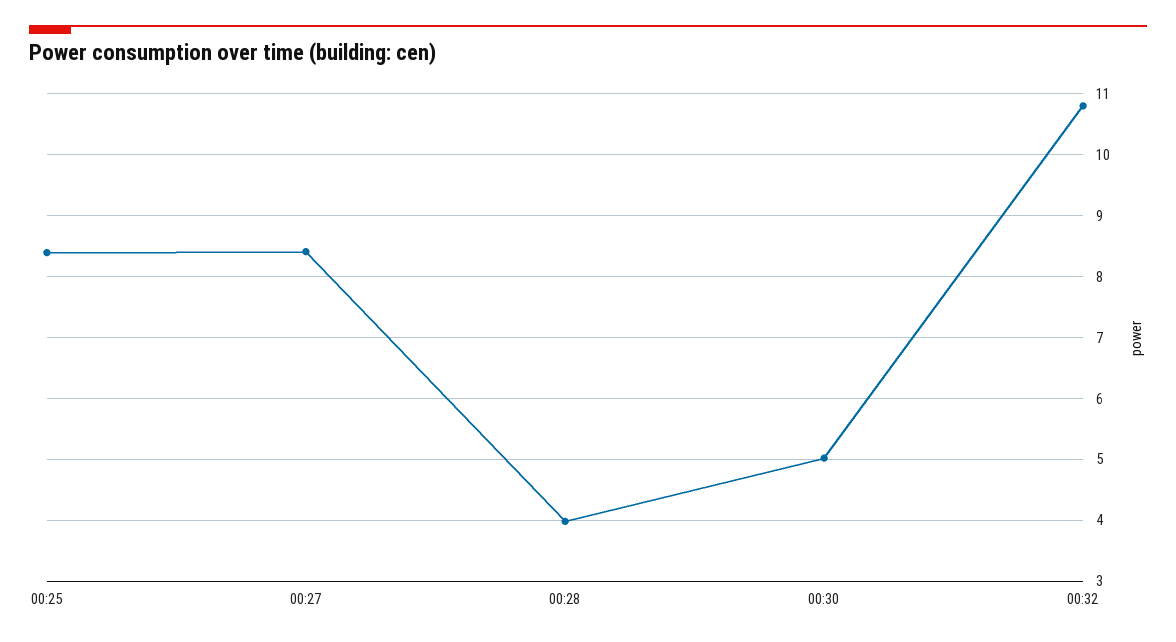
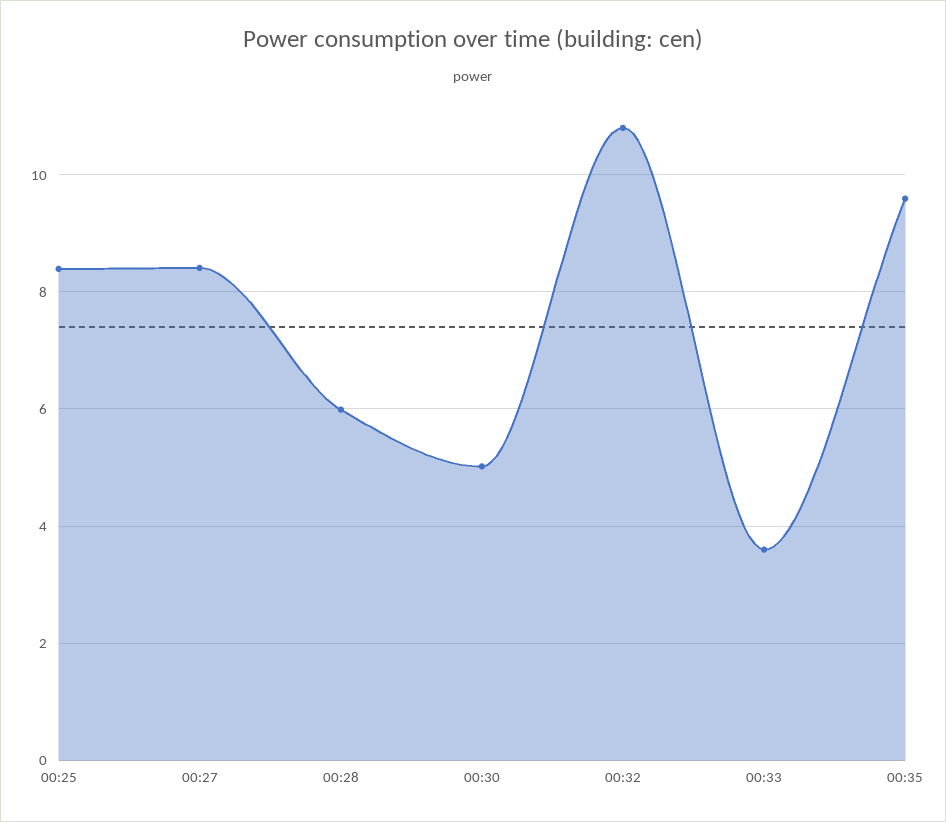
00:28: 4 -> 6
00:33: none -> 3.6
00:35: none -> 9.6

